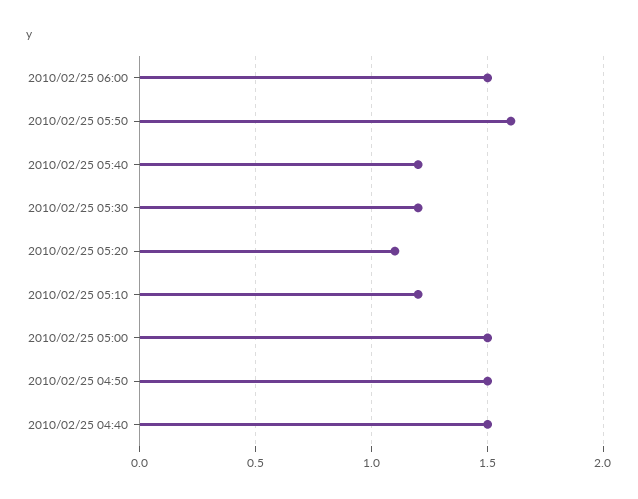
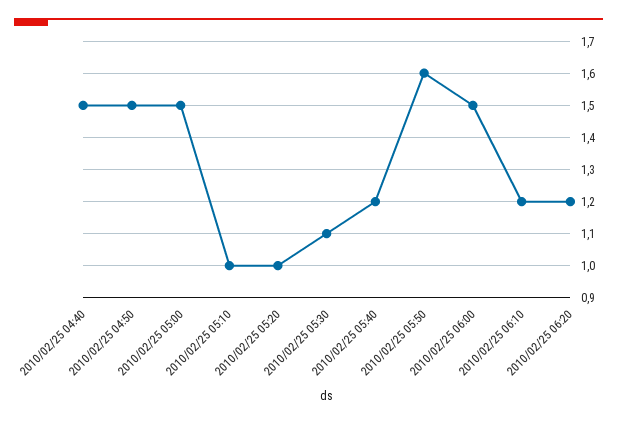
2010/02/25 05:30: 1.2 -> 1.1
2010/02/25 05:20: 1.1 -> 1
2010/02/25 05:10: 1.2 -> 1
2010/02/25 06:10: none -> 1.2
2010/02/25 06:20: none -> 1.2

